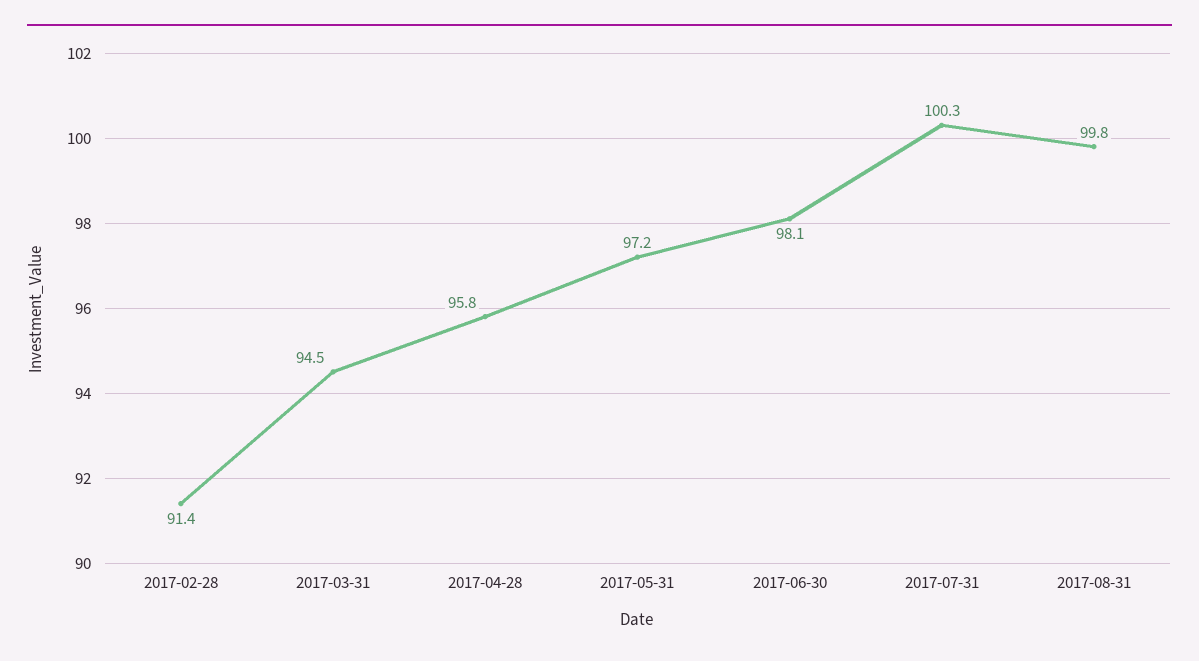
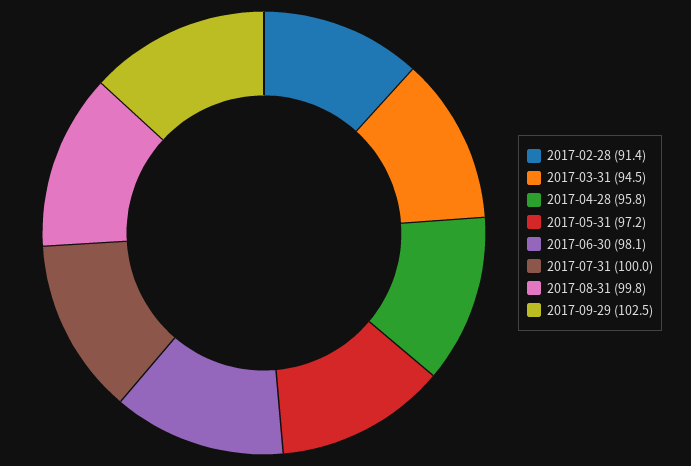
2017-07-31: 100.3 -> 100
2017-09-29: none -> 102.5

